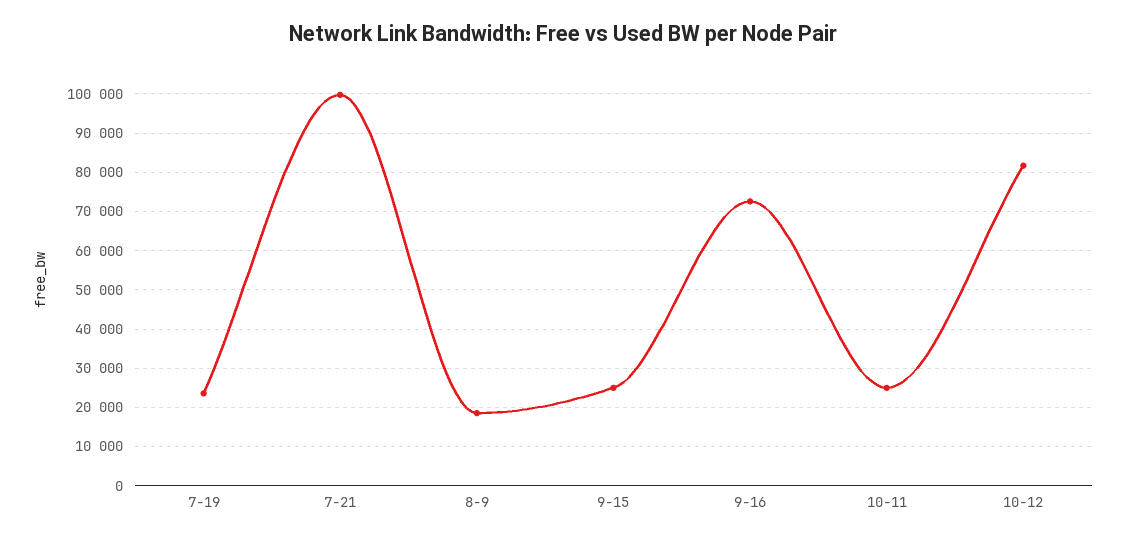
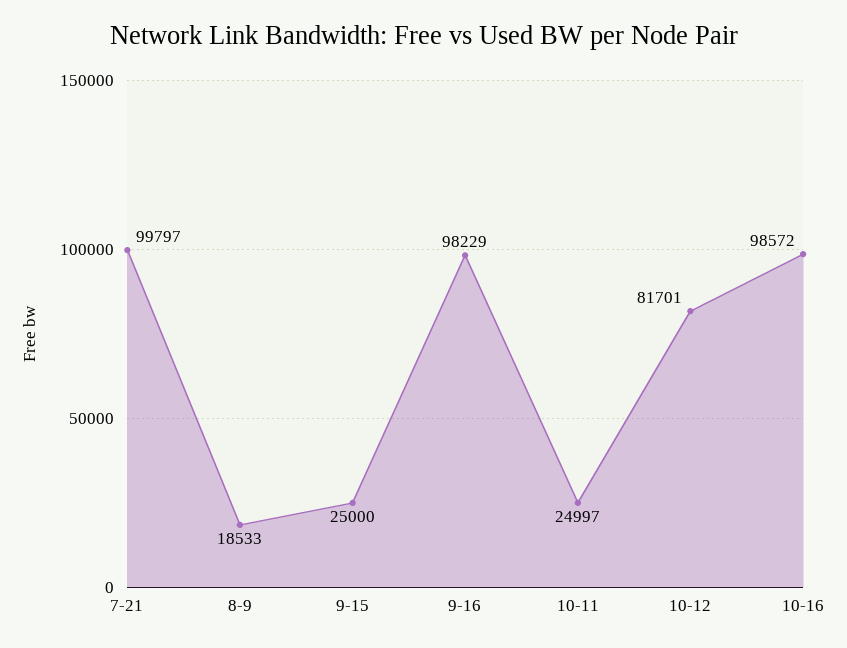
7-19: 24000 -> none
9-16: 72000 -> 98229
10-16: none -> 98572

